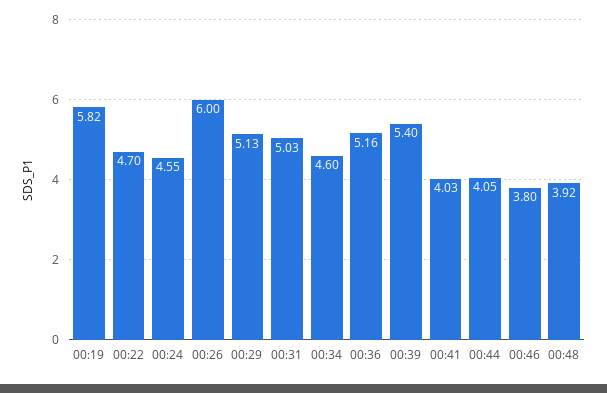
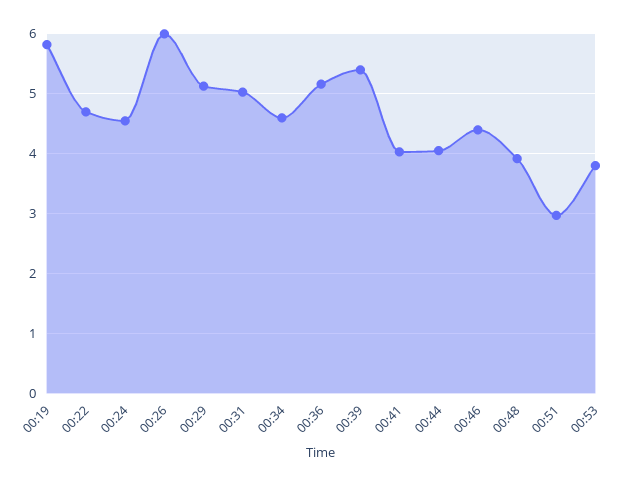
00:46: 3.8 -> 4.4
00:51: none -> 3
00:53: none -> 3.8

